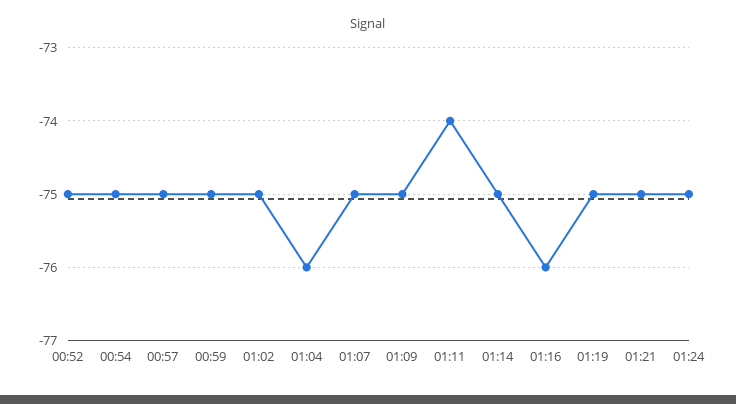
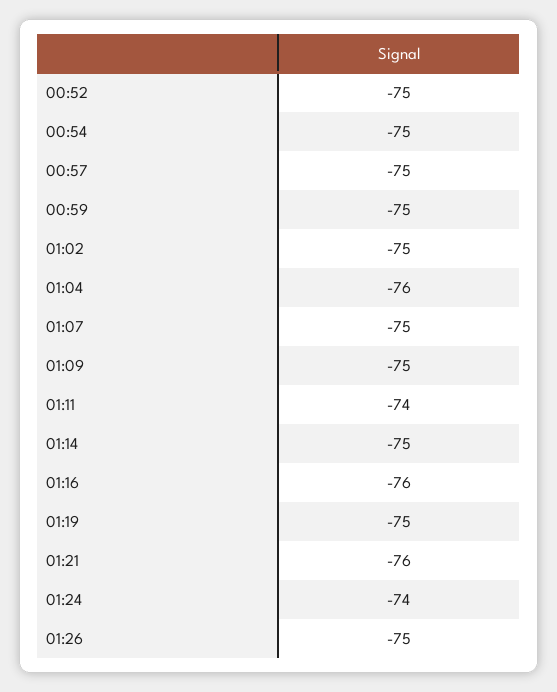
01:21: -75 -> -76
01:24: -75 -> -74
01:26: none -> -75

